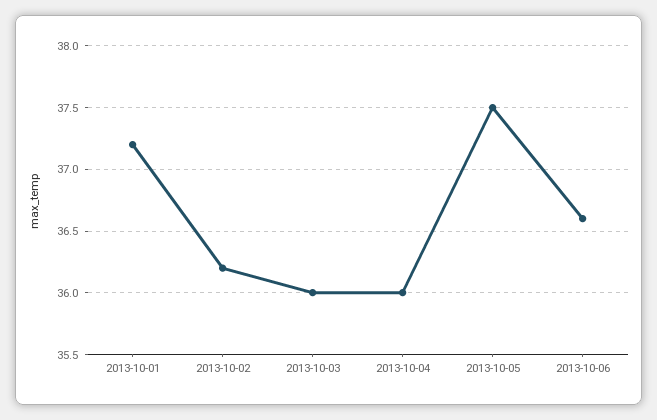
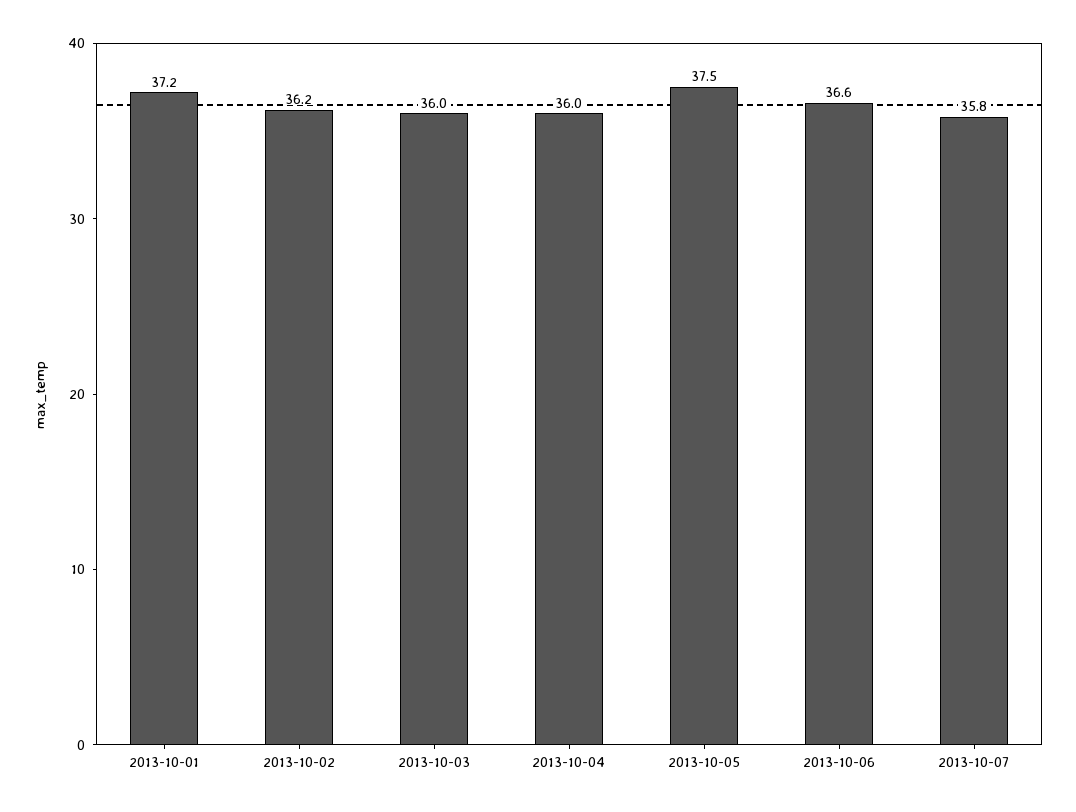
2013-10-07: none -> 35.8

